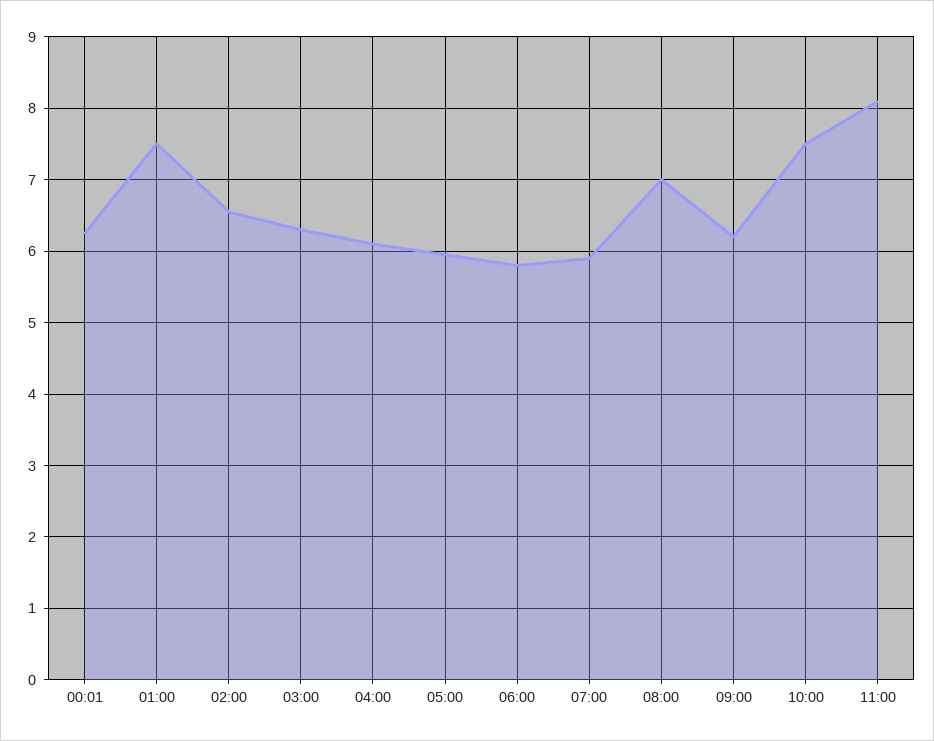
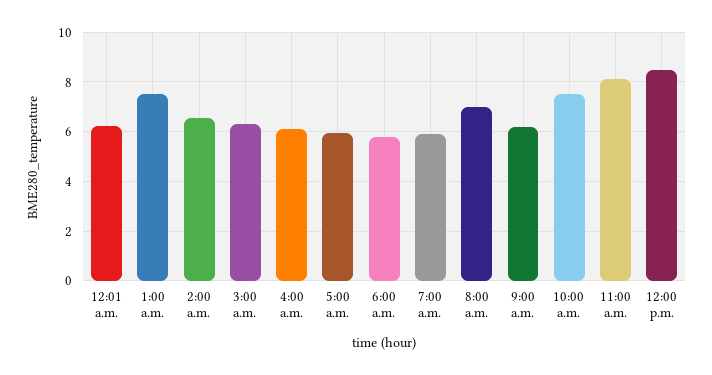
12:00 p.m.: none -> 8.5

